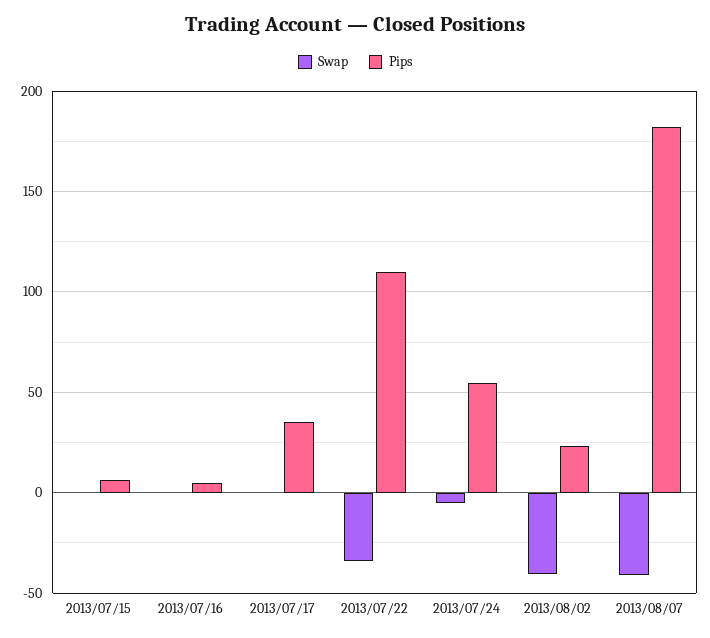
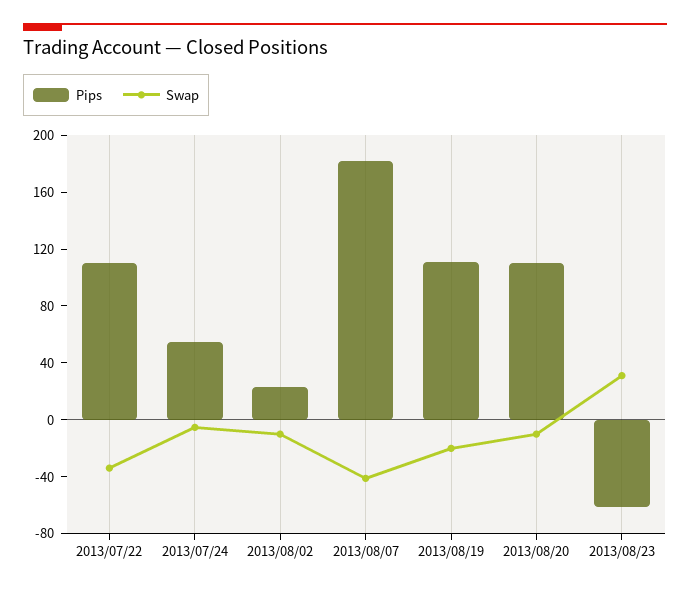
Swap, 2013/07/15: 0 -> none
Pips, 2013/07/15: 5 -> none
Swap, 2013/07/16: 0 -> none
Pips, 2013/07/16: 5 -> none
Swap, 2013/07/17: 0 -> none
Pips, 2013/07/17: 35 -> none
Swap, 2013/08/02: -40 -> -10
Pips, 2013/08/19: none -> 110
Swap, 2013/08/19: none -> -20
Pips, 2013/08/20: none -> 110
Swap, 2013/08/20: none -> -10
Pips, 2013/08/23: none -> -60
Swap, 2013/08/23: none -> 30

